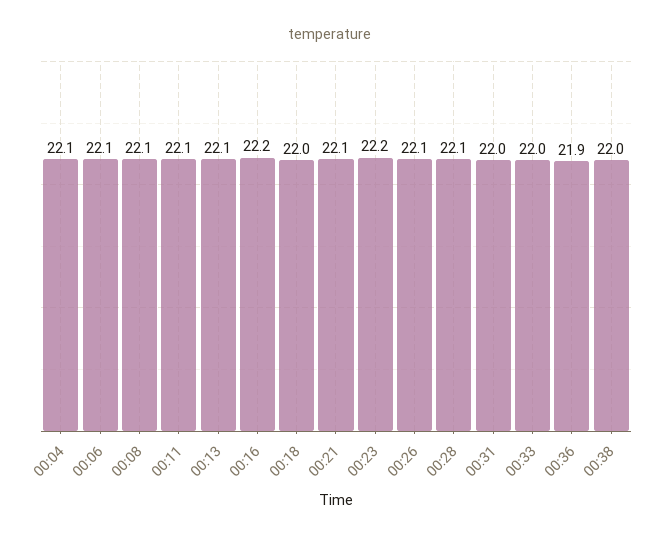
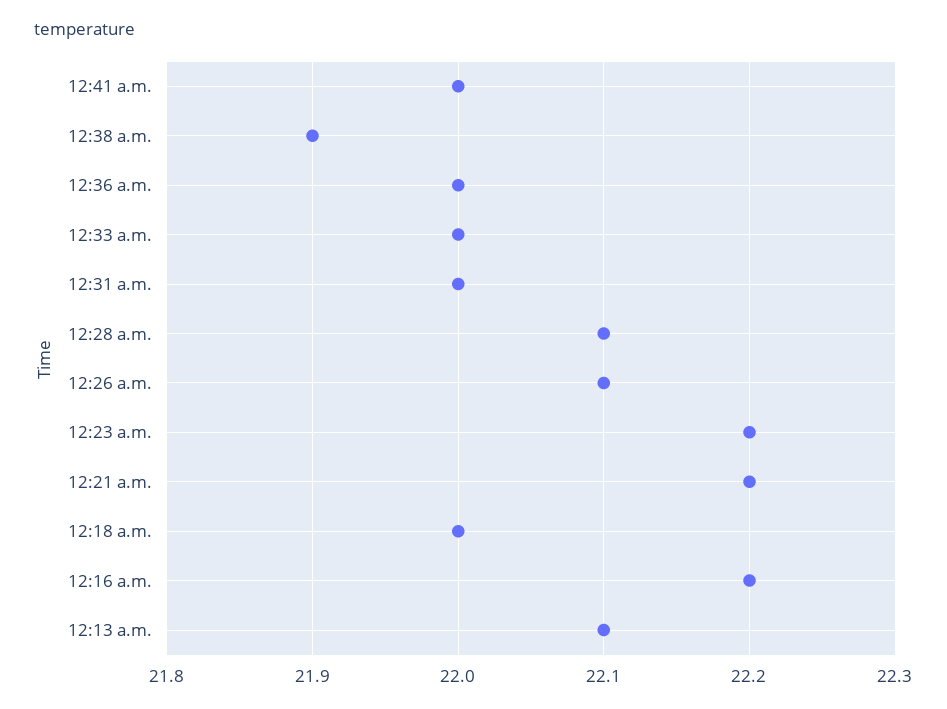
00:04: 22.1 -> none
00:06: 22.1 -> none
00:08: 22.1 -> none
00:11: 22.1 -> none
00:21: 22.1 -> 22.2
00:36: 21.9 -> 22
00:38: 22 -> 21.9
12:41 a.m.: none -> 22

